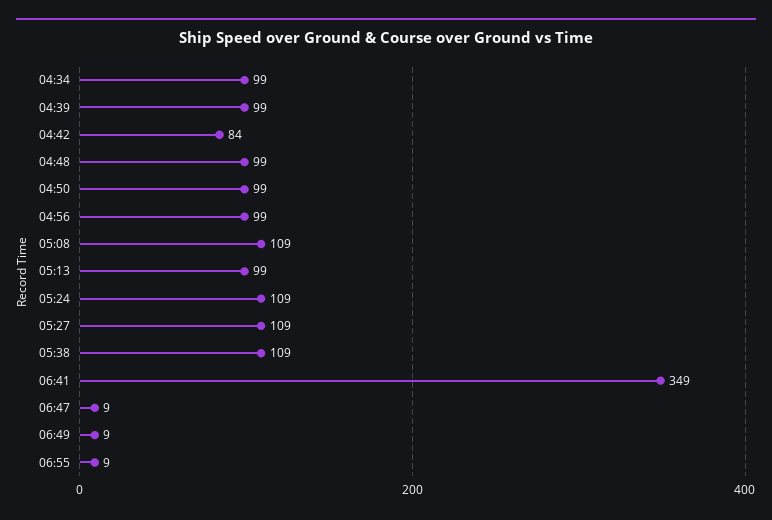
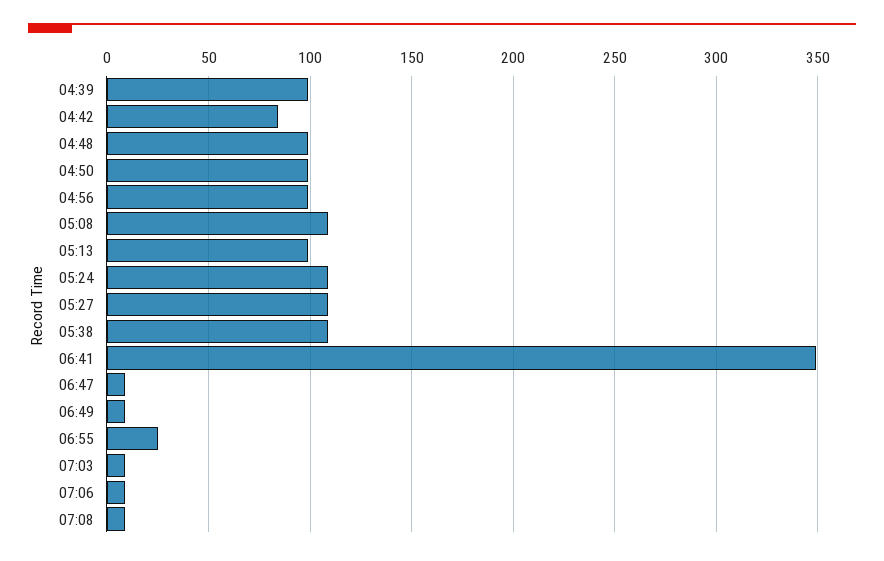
04:34: 99 -> none
06:55: 9 -> 25
07:03: none -> 10
07:06: none -> 10
07:08: none -> 10

